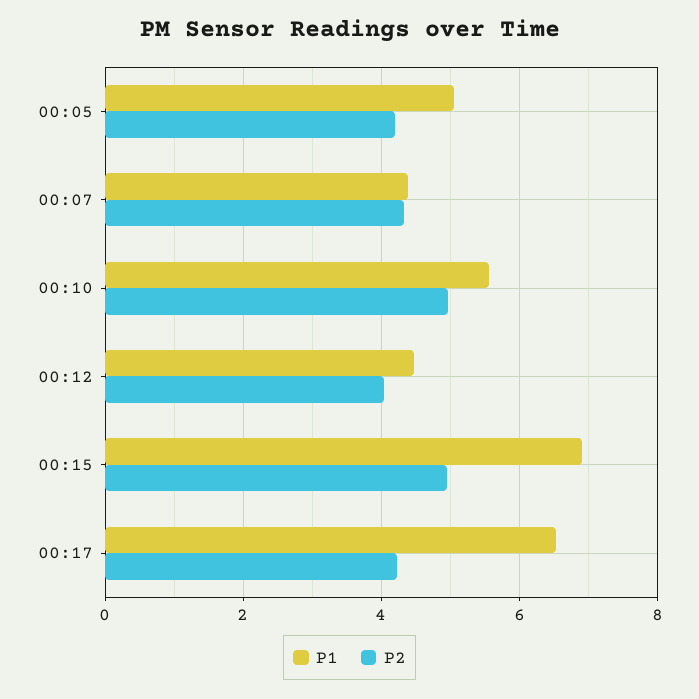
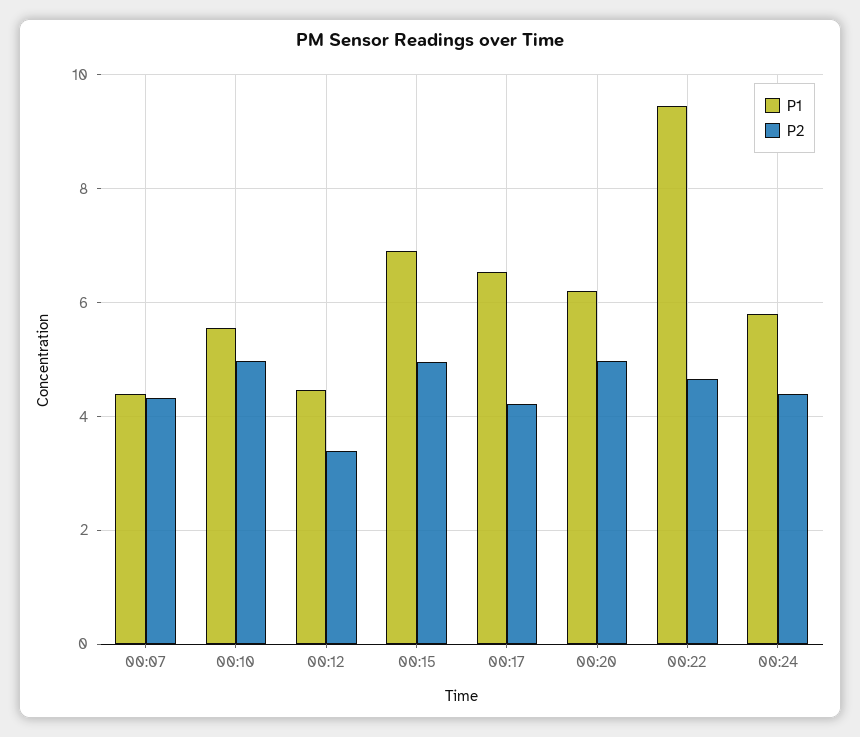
P1, 00:05: 5 -> none
P2, 00:05: 4.2 -> none
P2, 00:12: 4 -> 3.4
P1, 00:20: none -> 6.2
P2, 00:20: none -> 5
P1, 00:22: none -> 9.4
P2, 00:22: none -> 4.6
P1, 00:24: none -> 5.8
P2, 00:24: none -> 4.4

